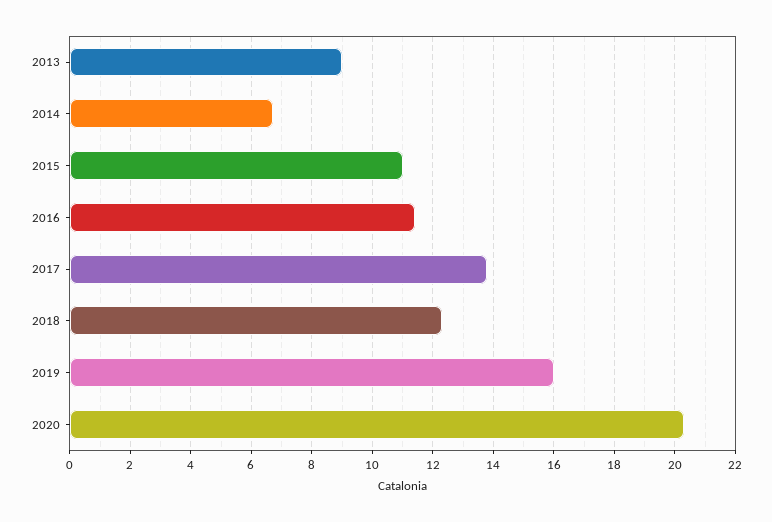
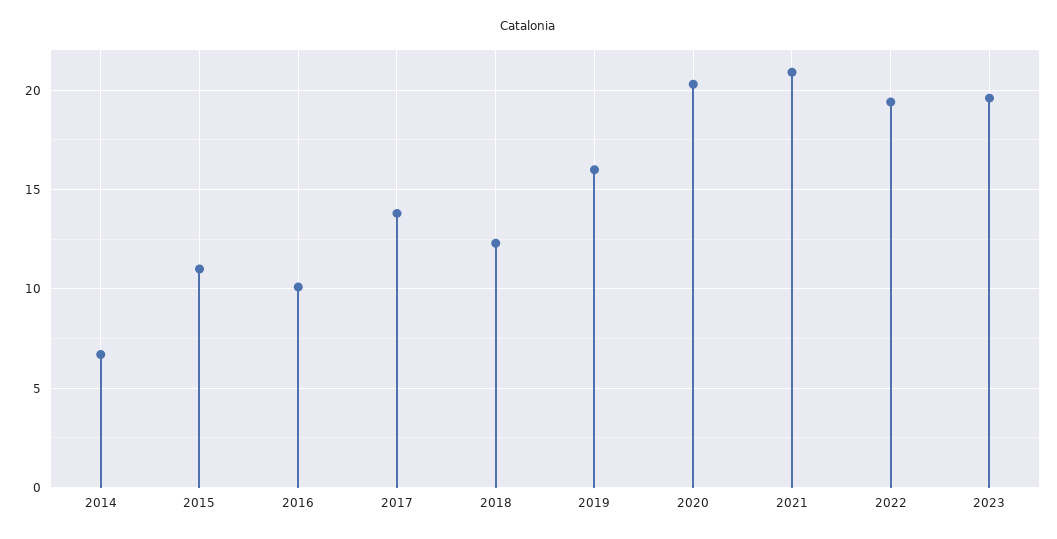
2013: 9 -> none
2016: 11.5 -> 10
2021: none -> 21
2022: none -> 19.5
2023: none -> 19.5

